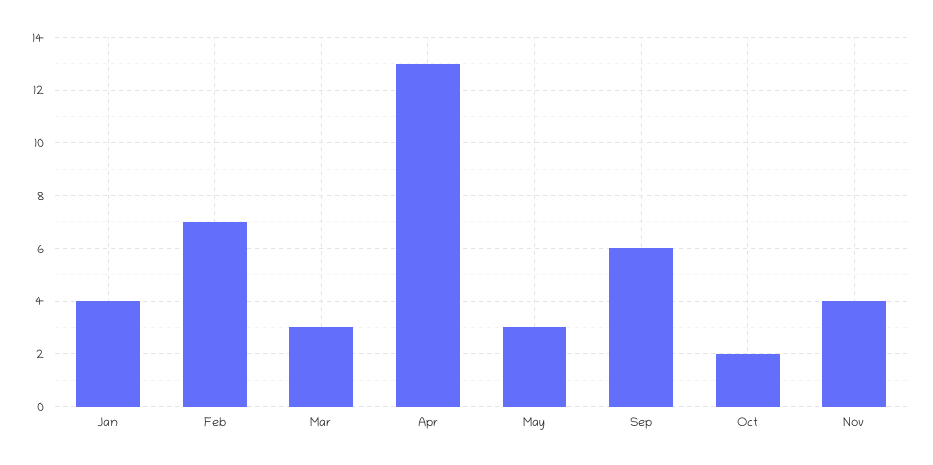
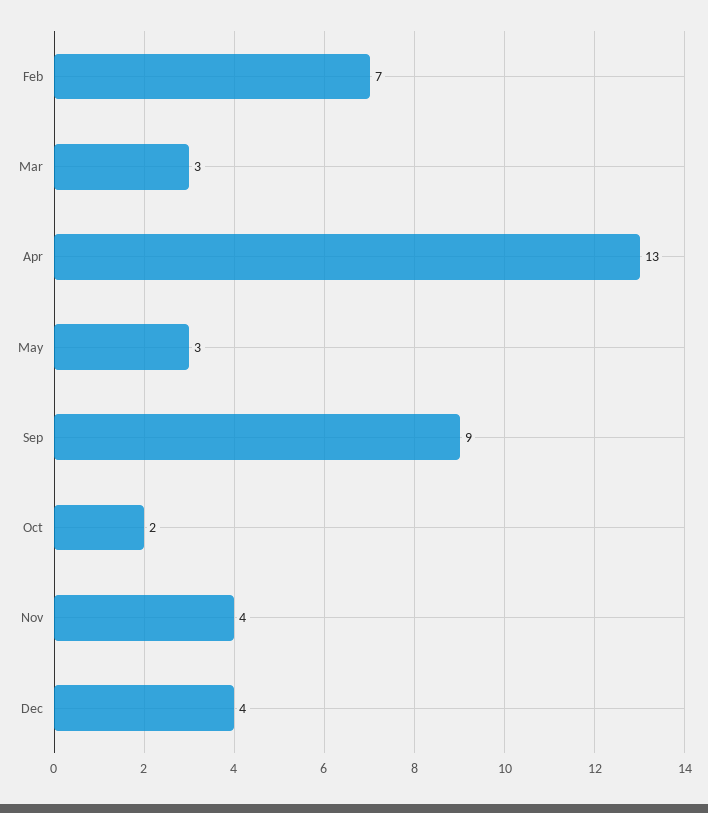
Jan: 4 -> none
Sep: 6 -> 9
Dec: none -> 4

